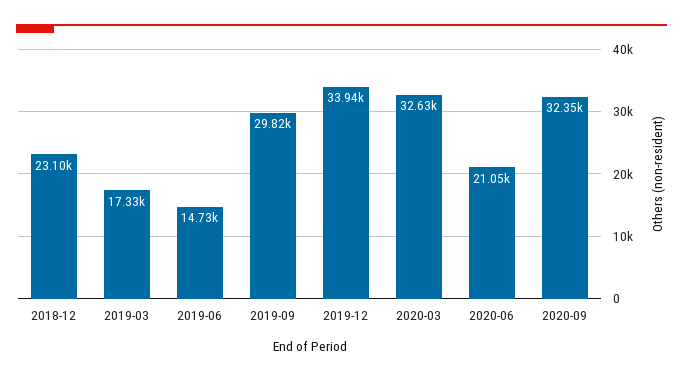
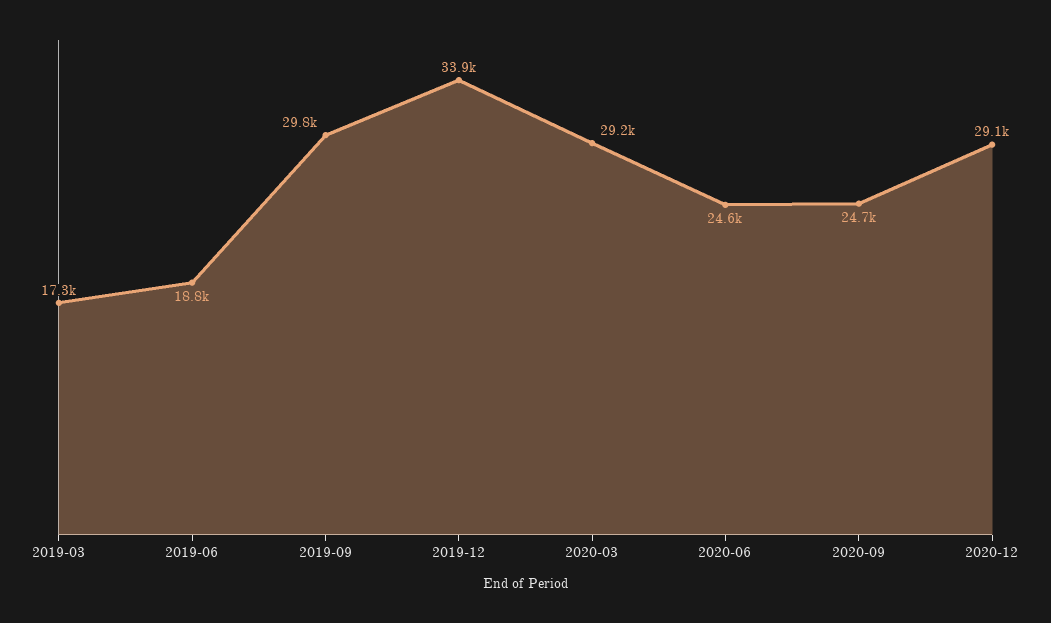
2018-12: 23100 -> none
2019-06: 14730 -> 18800
2020-03: 32630 -> 29200
2020-06: 21050 -> 24600
2020-09: 32350 -> 24700
2020-12: none -> 29100

